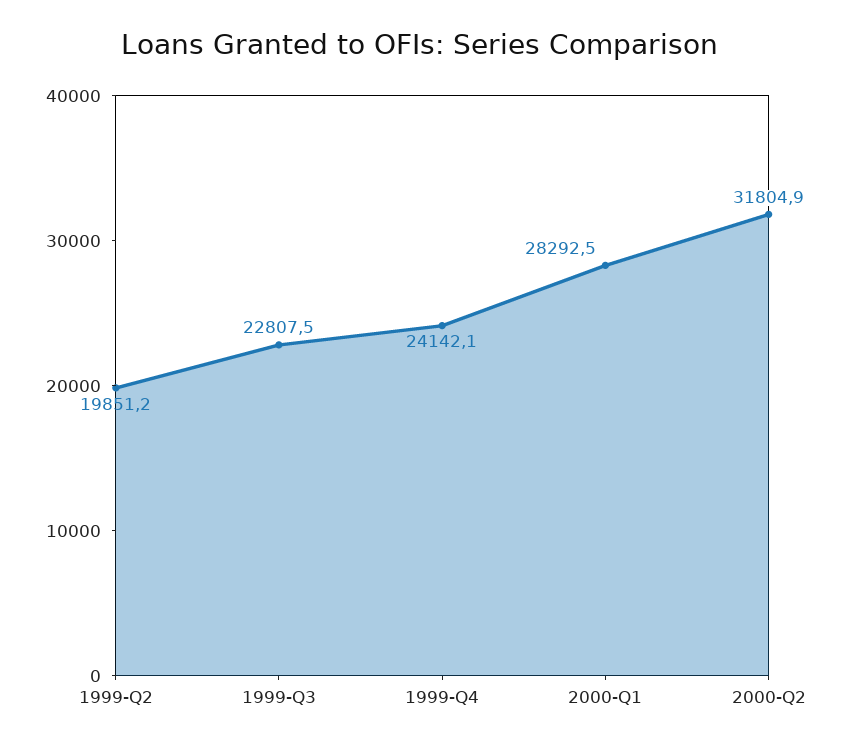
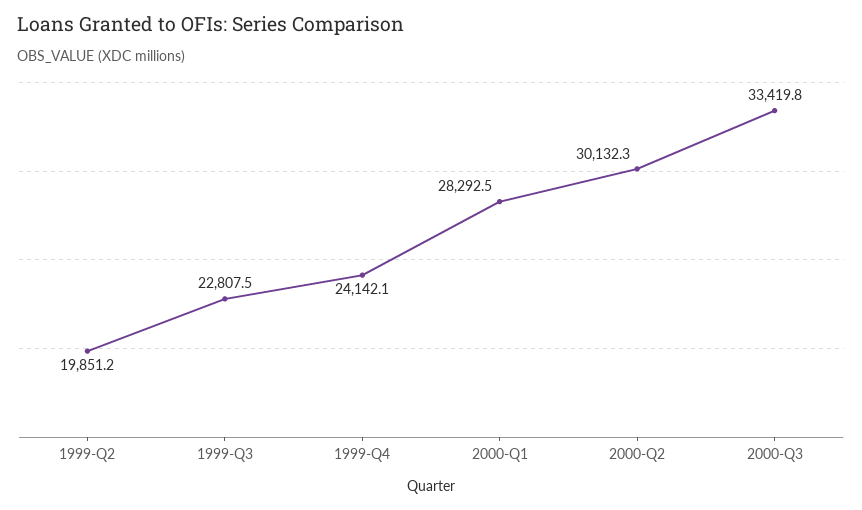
2000-Q2: 31804.9 -> 30132.3
2000-Q3: none -> 33419.8

